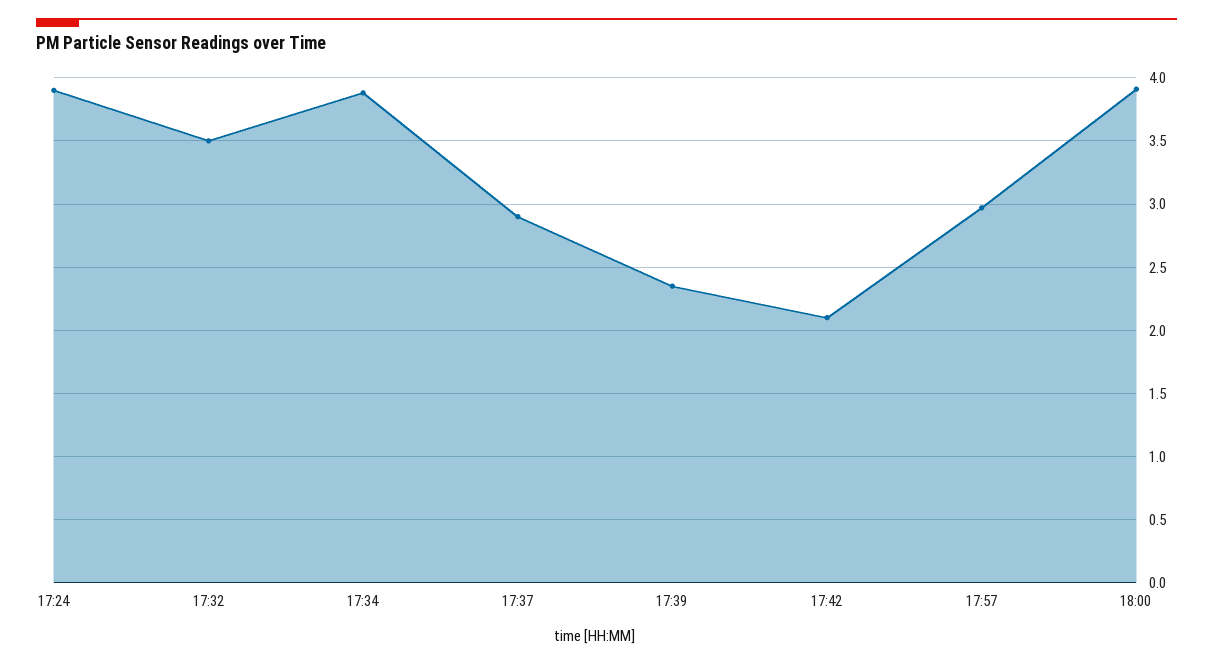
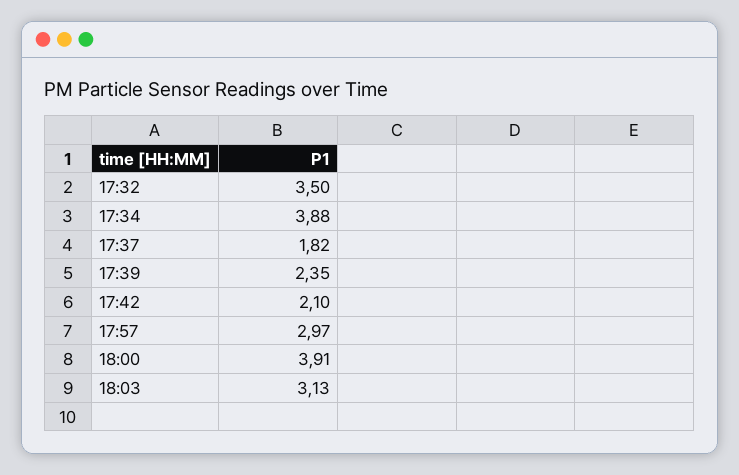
17:24: 3.9 -> none
17:37: 2.9 -> 1.82
18:03: none -> 3.13

